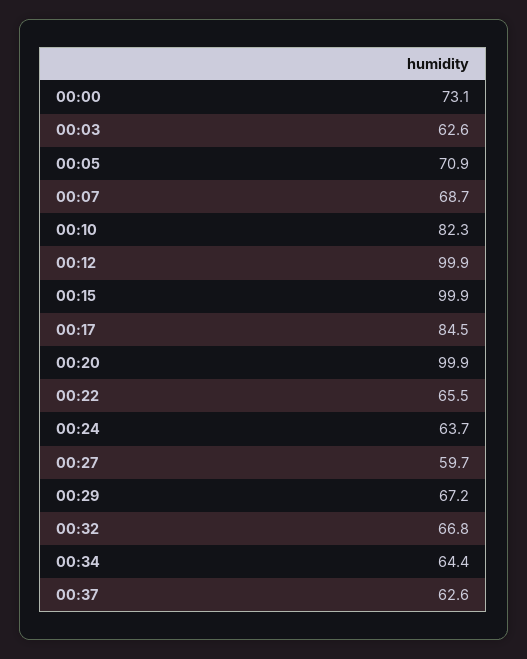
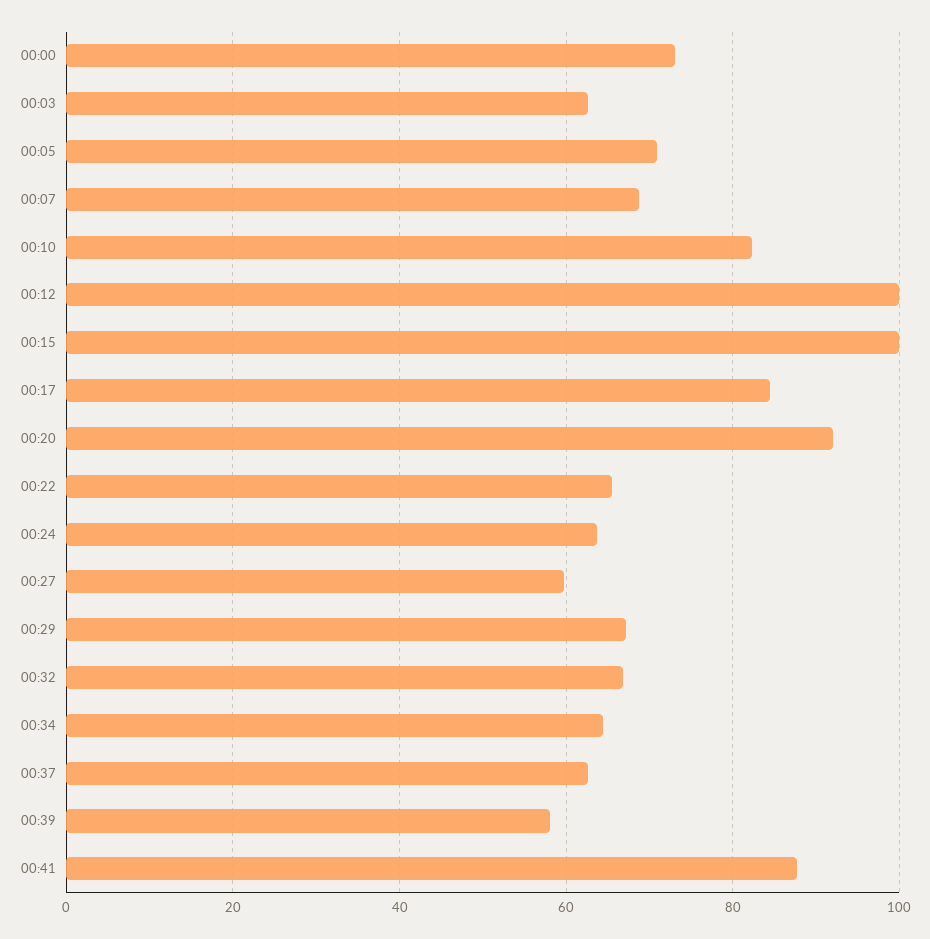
00:20: 99.9 -> 92
00:39: none -> 58
00:41: none -> 88

